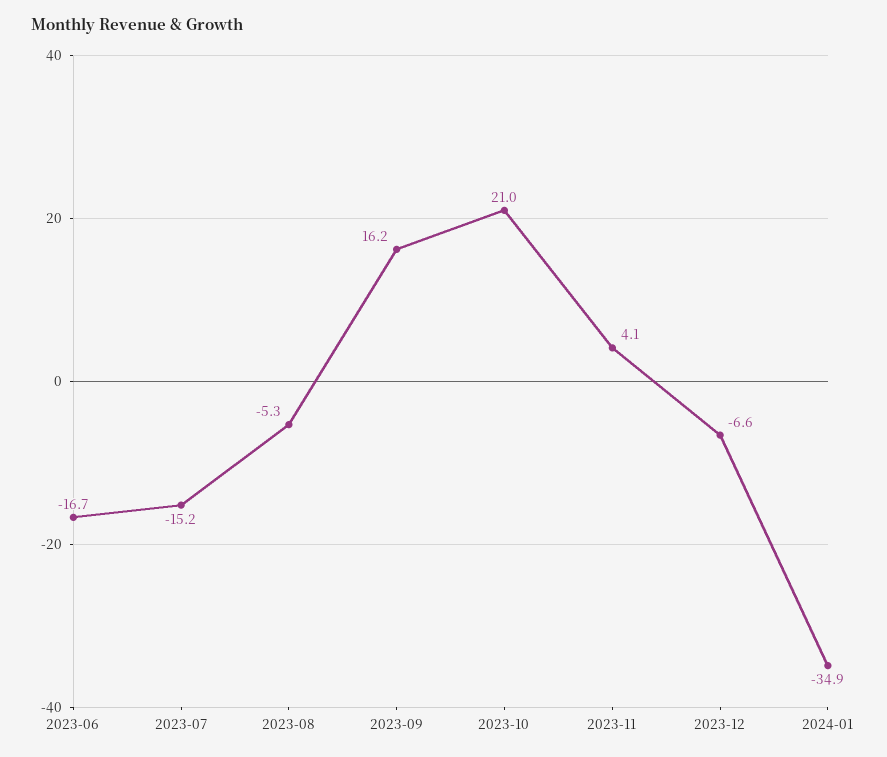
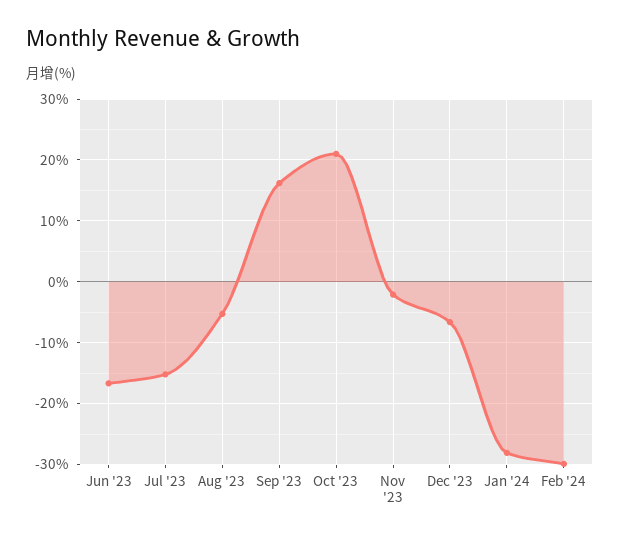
2023-11: 4.1 -> -2
2024-01: -34.9 -> -28
Feb '24: none -> -30

